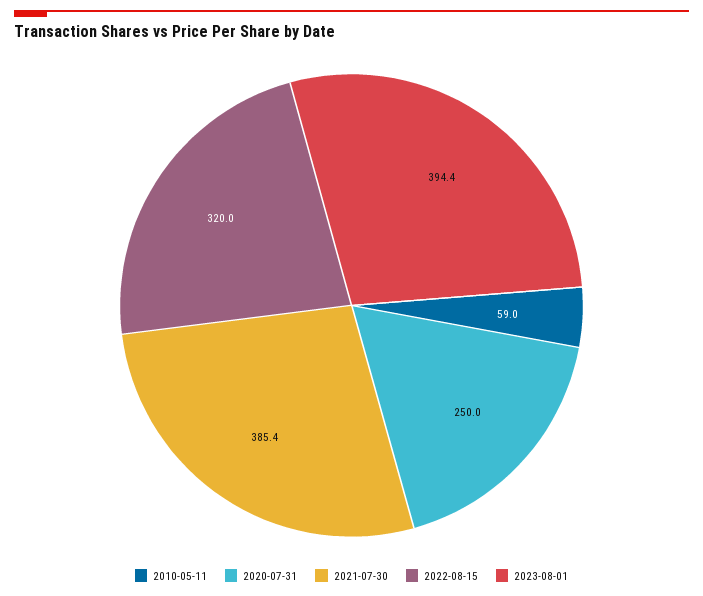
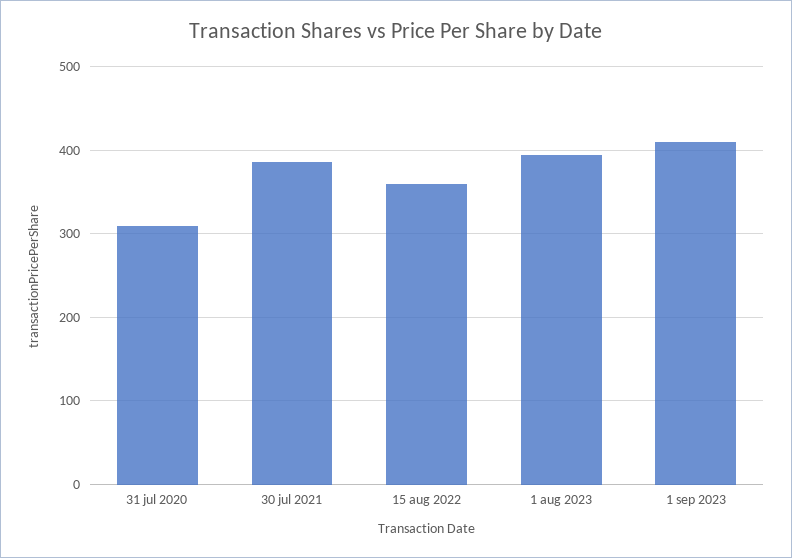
2010-05-11: 59 -> none
2020-07-31: 250 -> 310
2022-08-15: 320 -> 360
1 sep 2023: none -> 410

